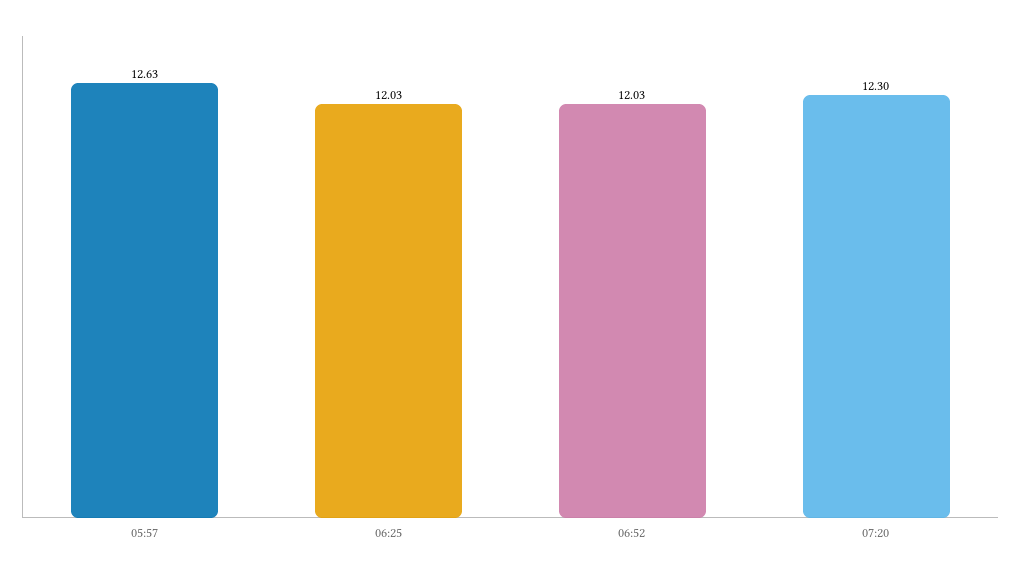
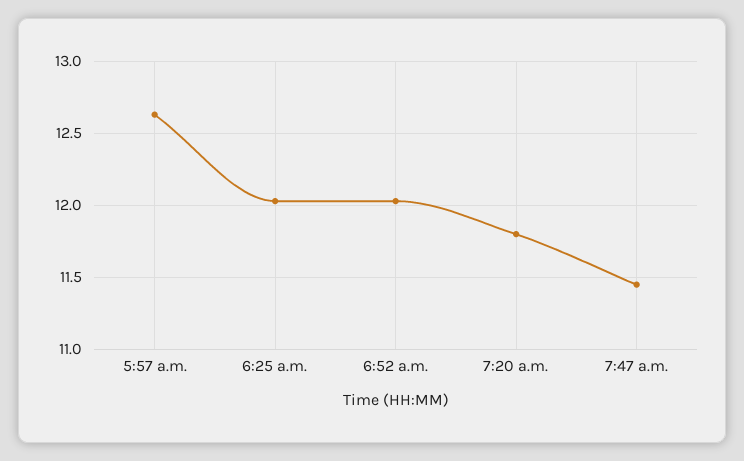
07:20: 12.3 -> 11.8
7:47 a.m.: none -> 11.45

